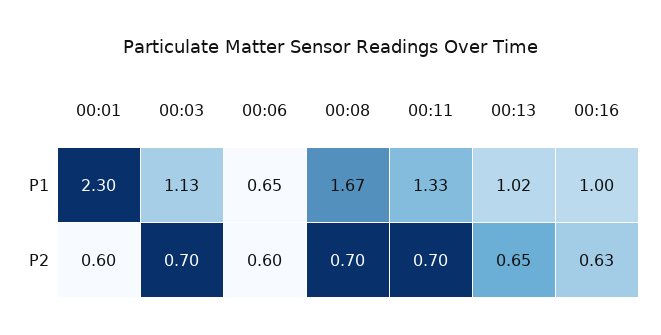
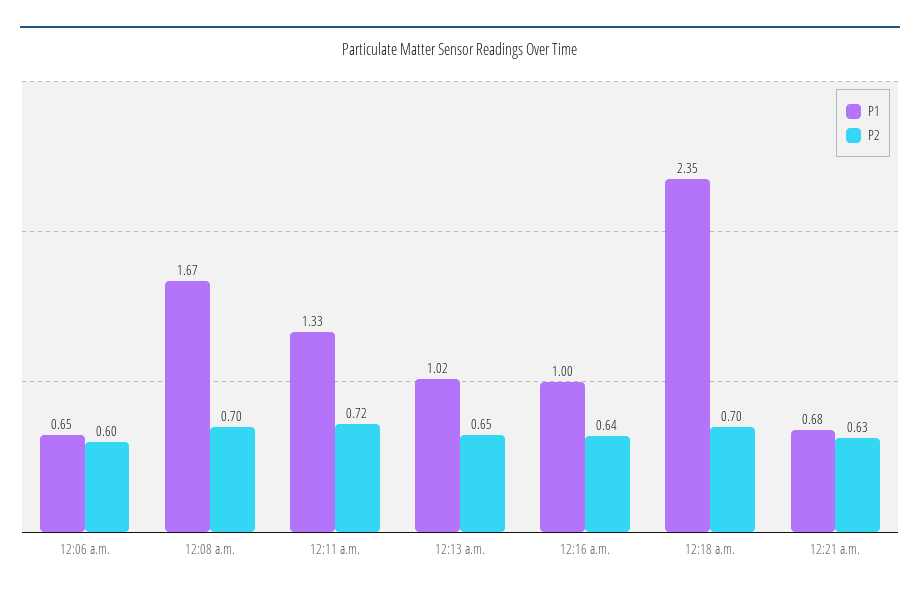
P1, 00:01: 2.3 -> none
P1, 00:03: 1.13 -> none
P2, 00:01: 0.6 -> none
P2, 00:03: 0.7 -> none
P2, 00:11: 0.7 -> 0.72
P2, 00:16: 0.63 -> 0.64
P1, 12:18 a.m.: none -> 2.35
P2, 12:18 a.m.: none -> 0.7
P1, 12:21 a.m.: none -> 0.68
P2, 12:21 a.m.: none -> 0.63

